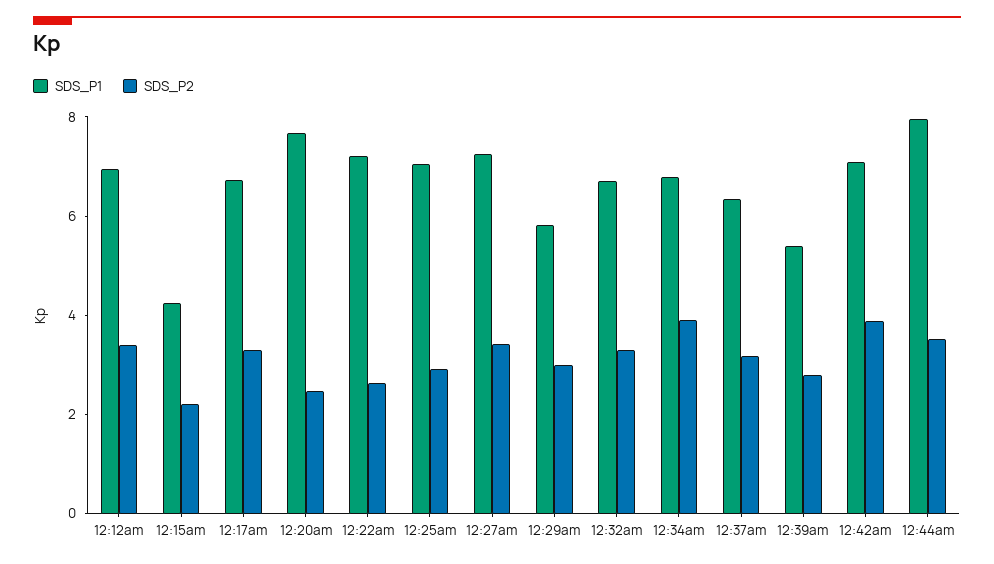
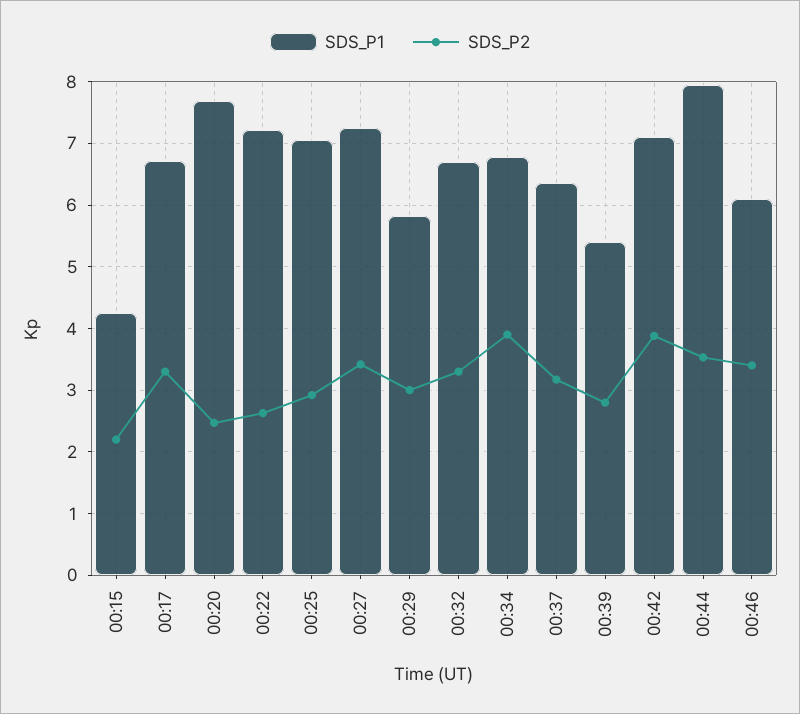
SDS_P1, 12:12am: 7 -> none
SDS_P2, 12:12am: 3.5 -> none
SDS_P1, 00:46: none -> 6.1
SDS_P2, 00:46: none -> 3.4

